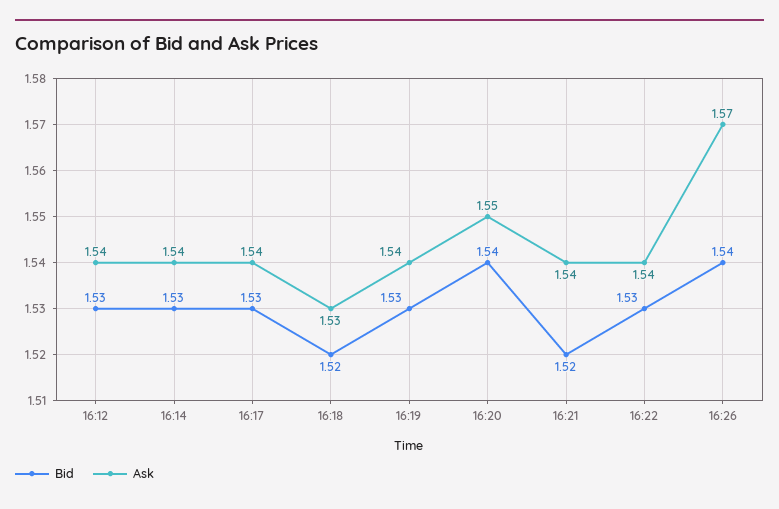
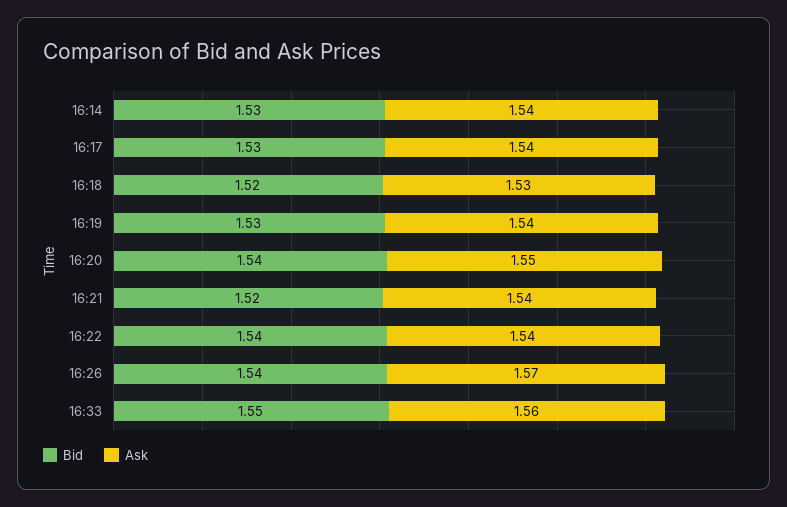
Bid, 16:12: 1.53 -> none
Ask, 16:12: 1.54 -> none
Bid, 16:22: 1.53 -> 1.54
Bid, 16:33: none -> 1.55
Ask, 16:33: none -> 1.56

